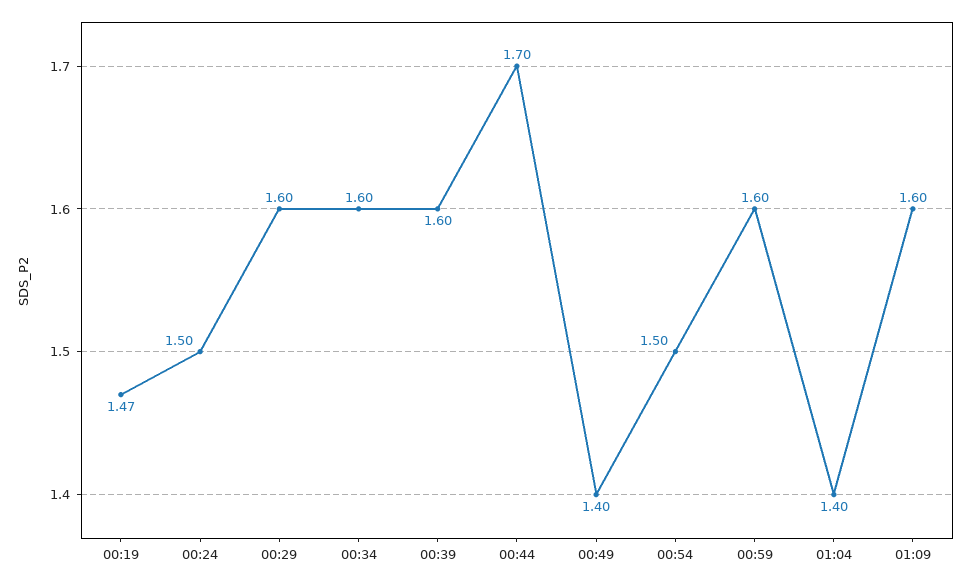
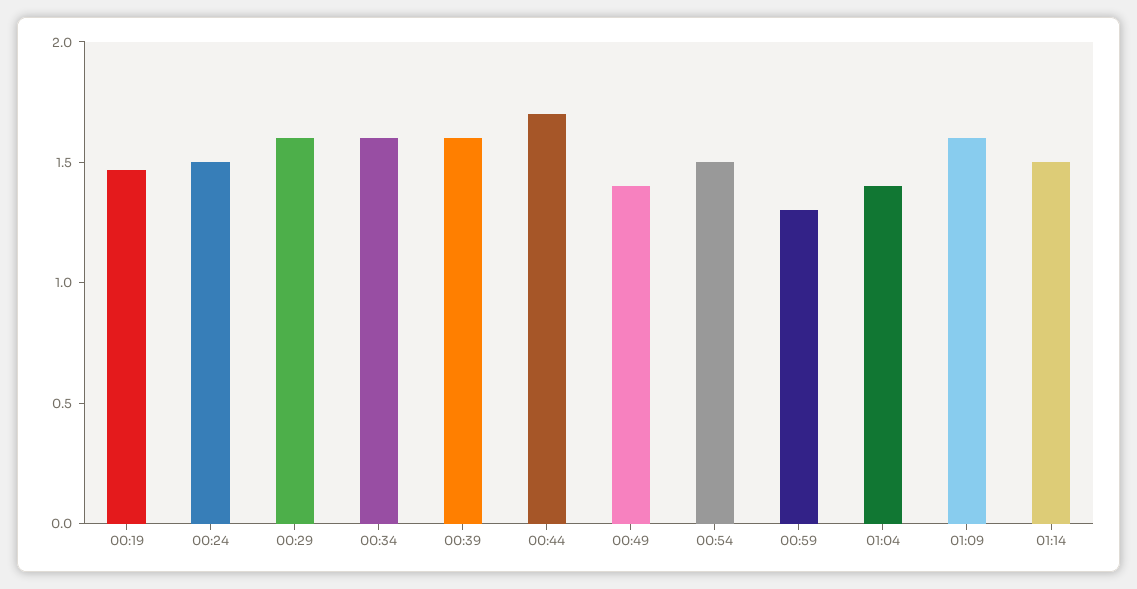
00:59: 1.6 -> 1.3
01:14: none -> 1.5

